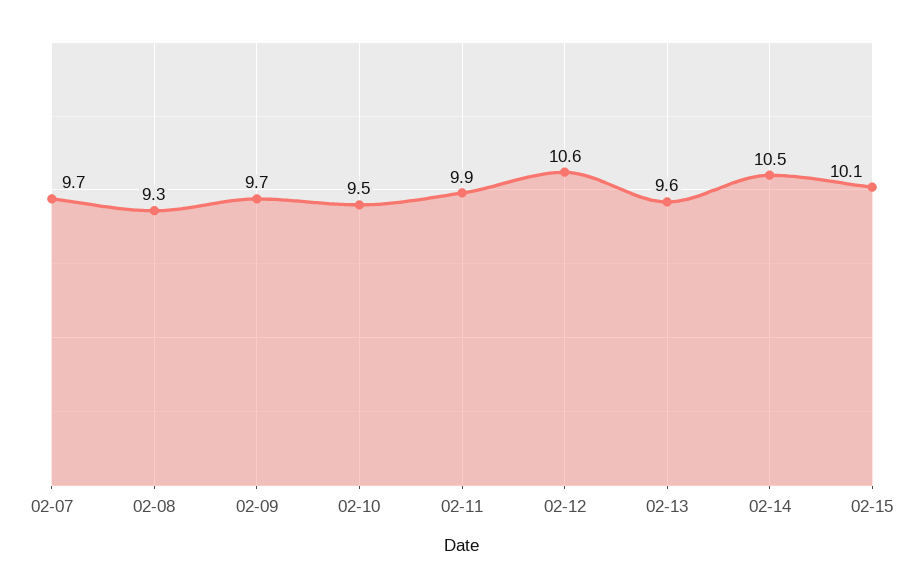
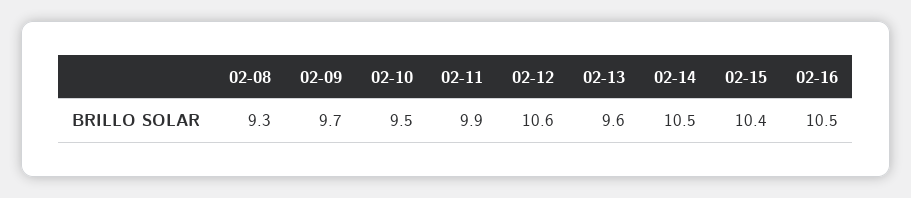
02-07: 9.7 -> none
02-15: 10.1 -> 10.4
02-16: none -> 10.5

